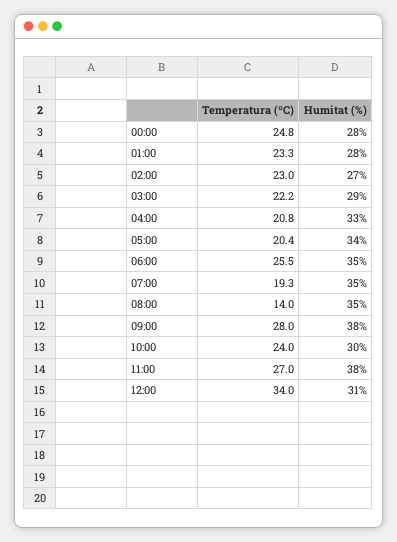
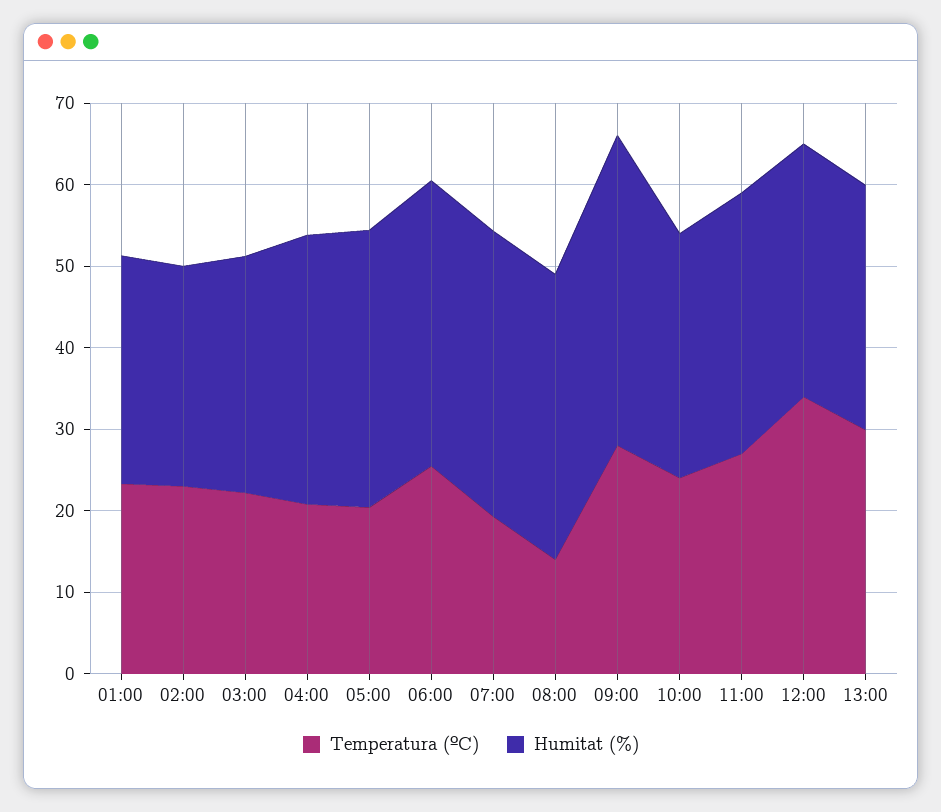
Temperatura (ºC), 00:00: 24.8 -> none
Humitat (%), 00:00: 28 -> none
Humitat (%), 11:00: 38 -> 32
Temperatura (ºC), 13:00: none -> 30
Humitat (%), 13:00: none -> 30

